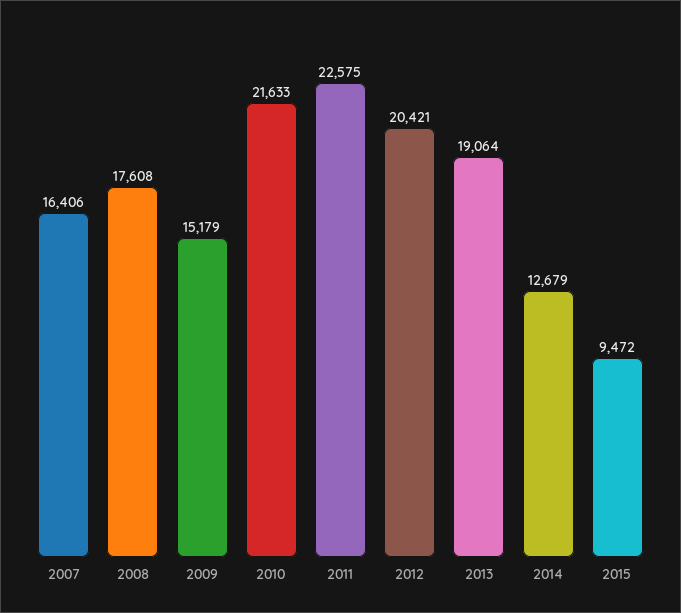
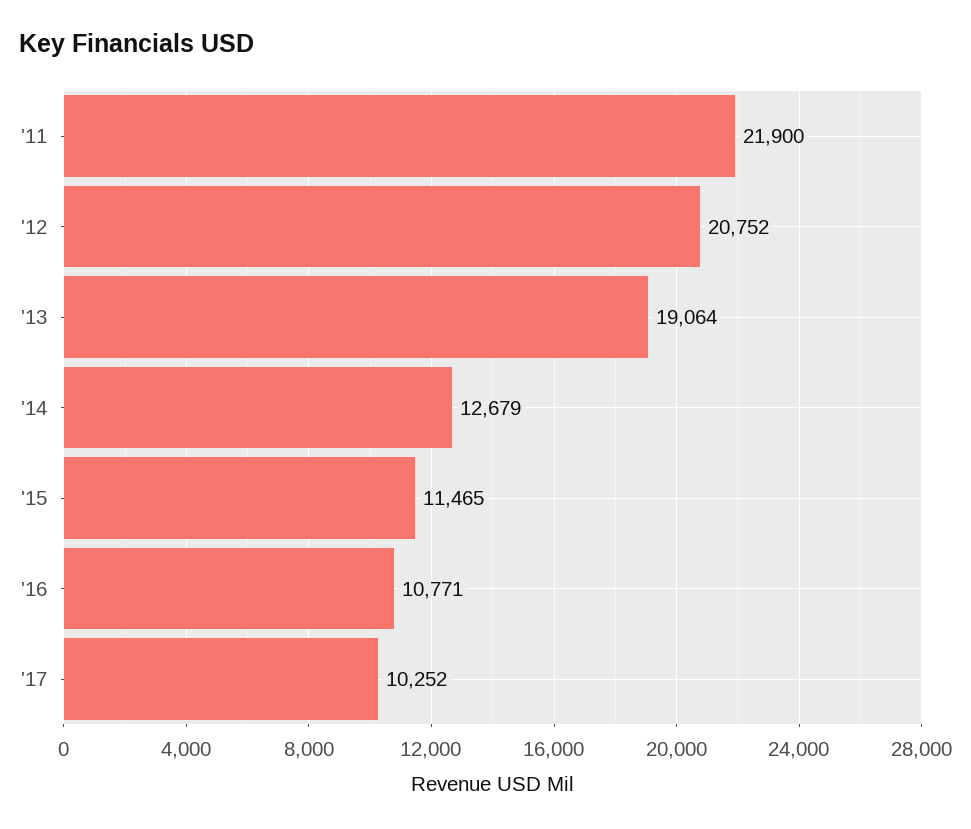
2007: 16406 -> none
2008: 17608 -> none
2009: 15179 -> none
2010: 21633 -> none
2011: 22575 -> 21900
2012: 20421 -> 20752
2015: 9472 -> 11465
'16: none -> 10771
'17: none -> 10252

